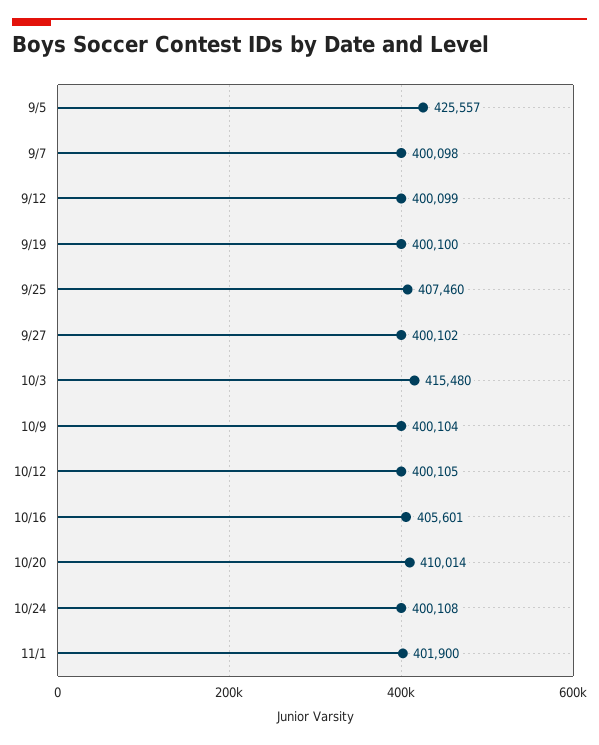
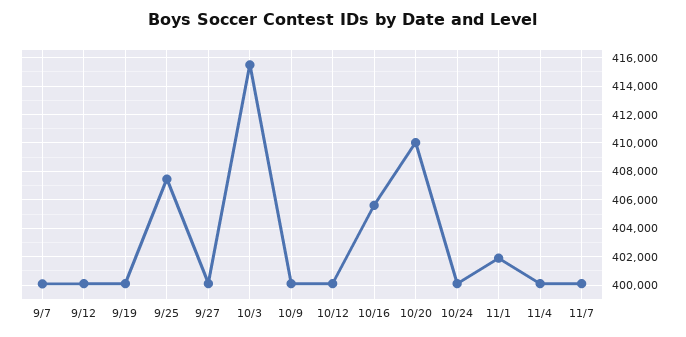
9/5: 425557 -> none
11/4: none -> 400000
11/7: none -> 400000

